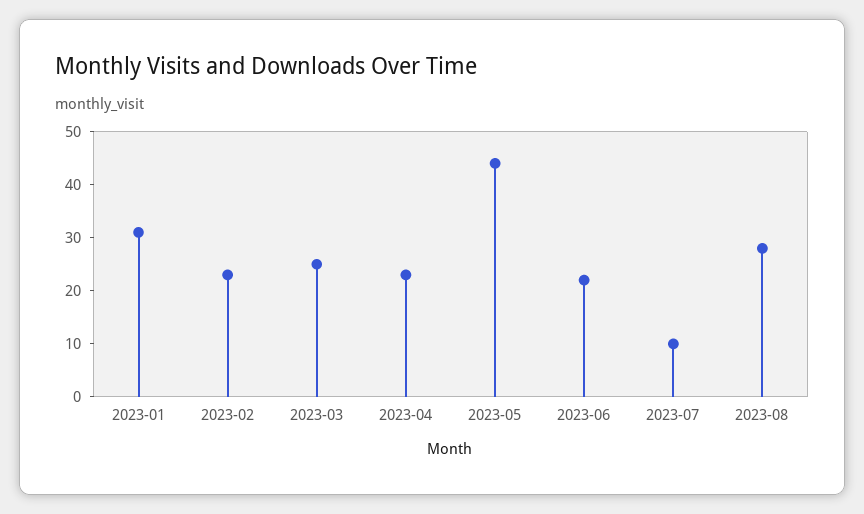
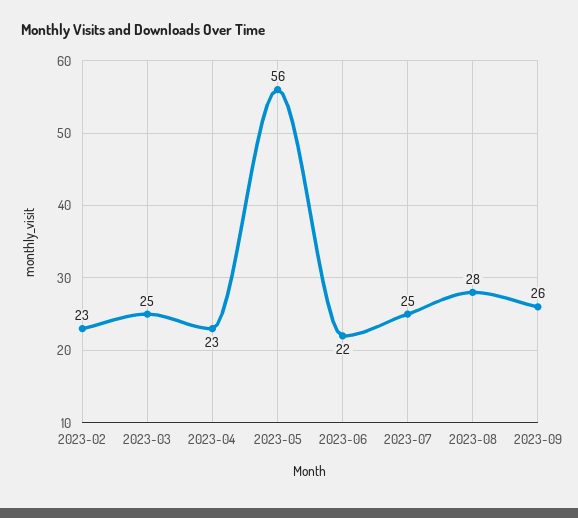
2023-01: 30 -> none
2023-05: 45 -> 56
2023-07: 10 -> 25
2023-09: none -> 26

